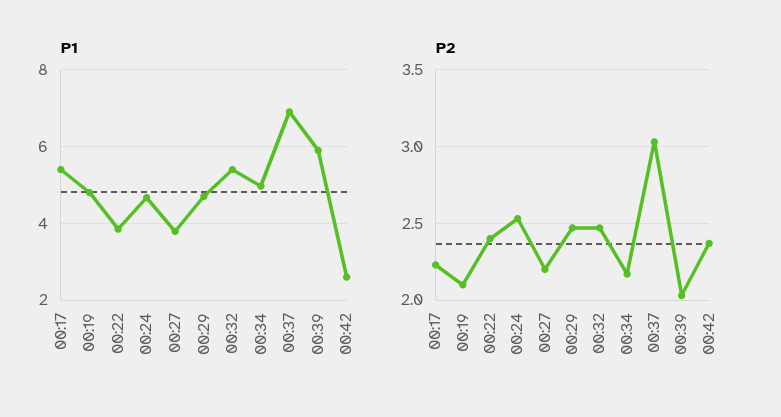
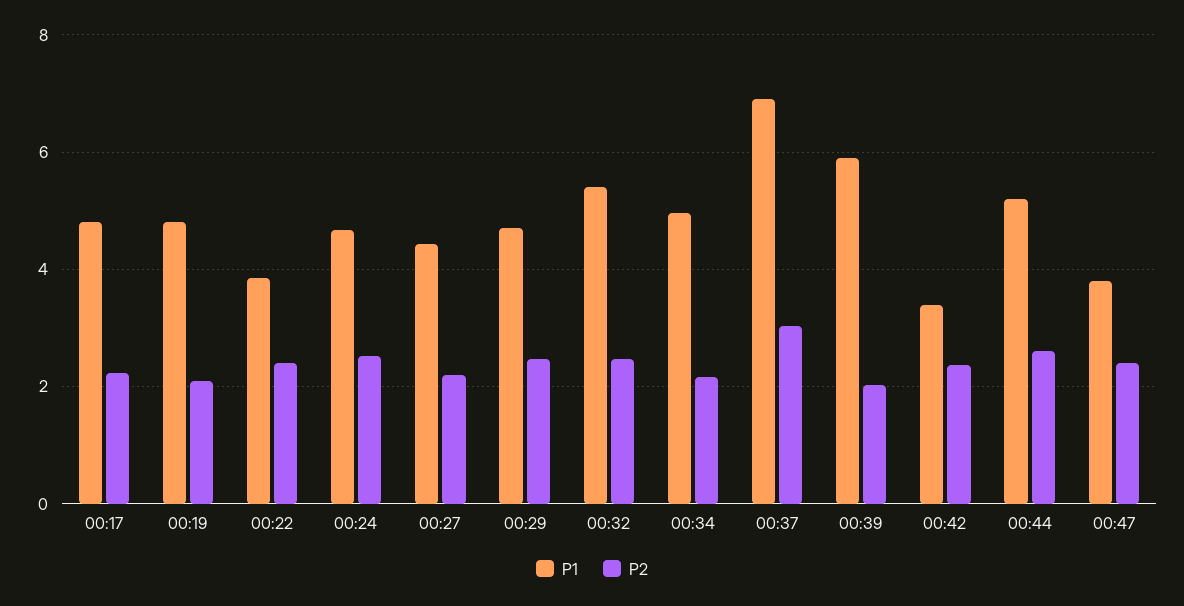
P1, 00:17: 5.4 -> 4.8
P1, 00:27: 3.8 -> 4.4
P1, 00:42: 2.6 -> 3.4
P1, 00:44: none -> 5.2
P2, 00:44: none -> 2.6
P1, 00:47: none -> 3.8
P2, 00:47: none -> 2.4

